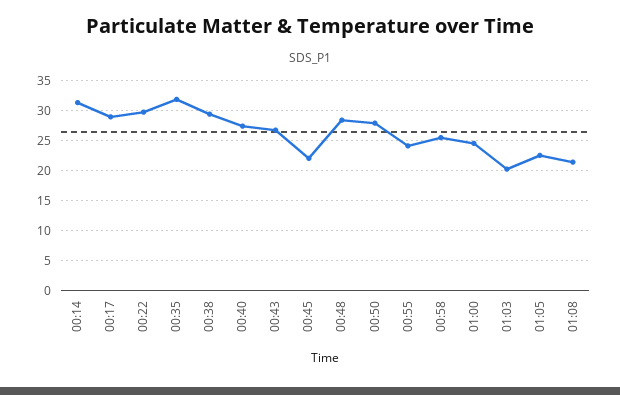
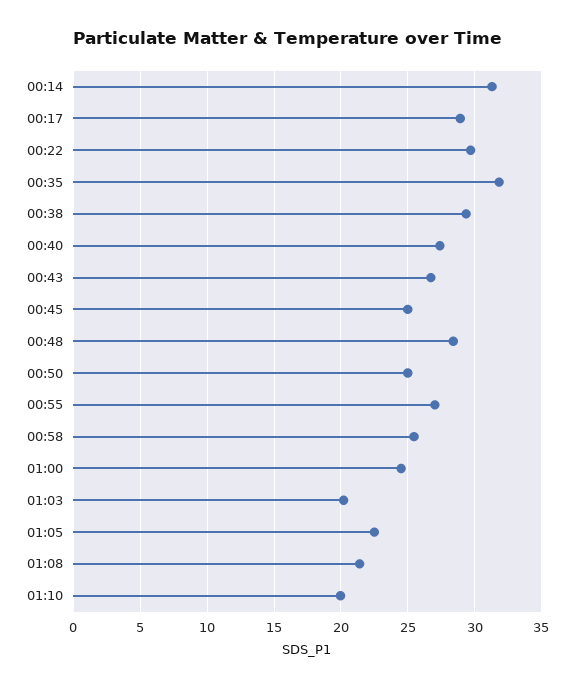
00:45: 22 -> 25
00:50: 28 -> 25
00:55: 24 -> 27
01:10: none -> 20

